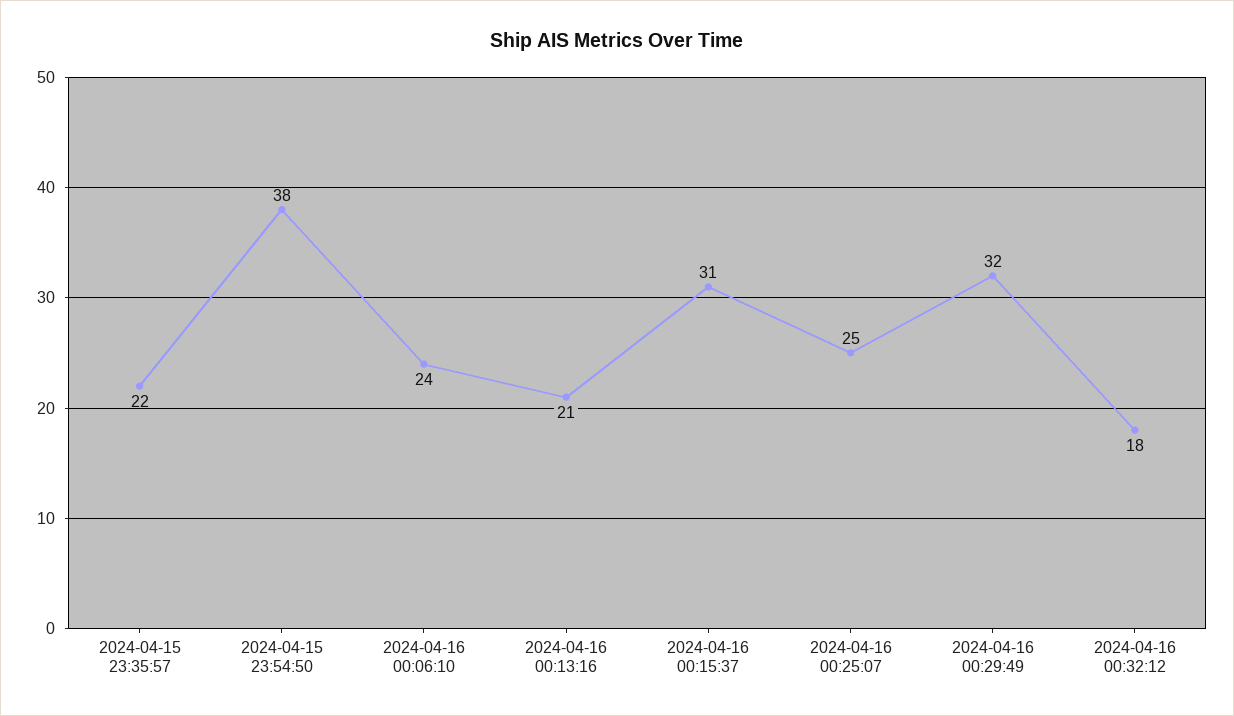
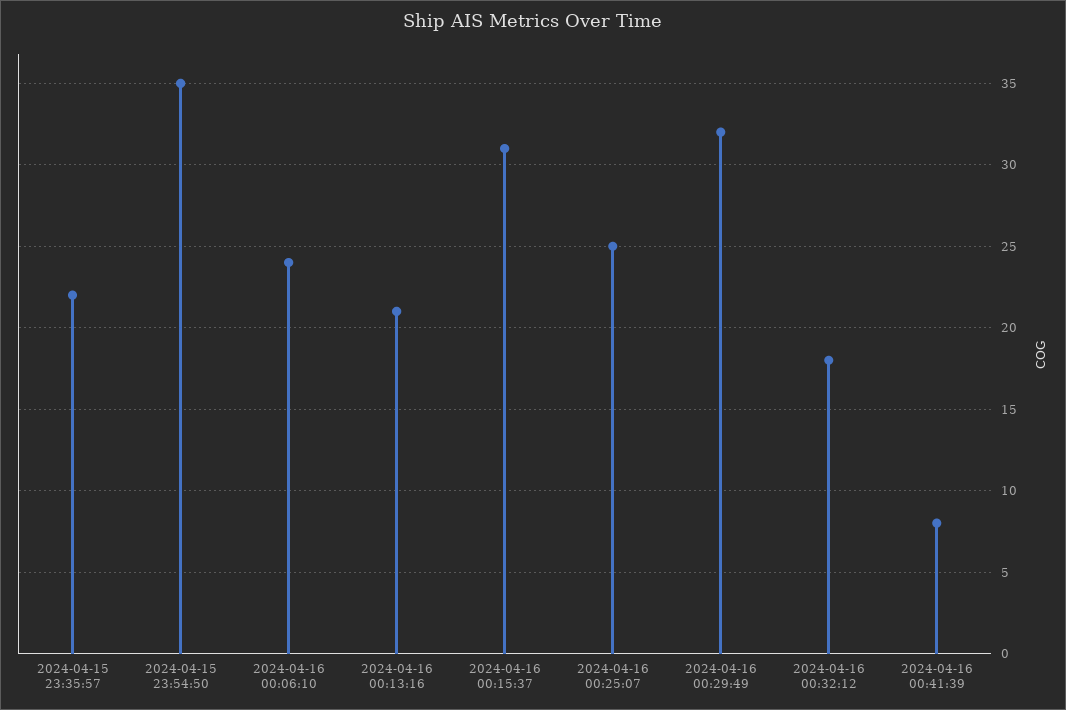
2024-04-15 23:54:50: 38 -> 35
2024-04-16 00:41:39: none -> 8

